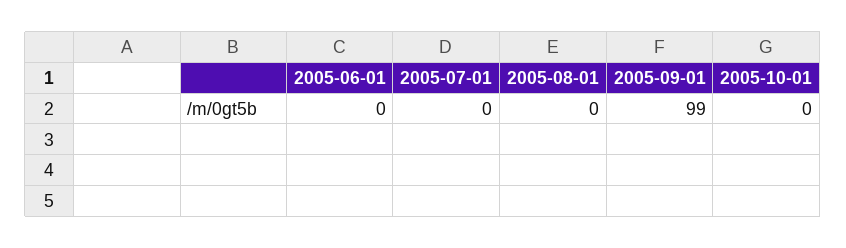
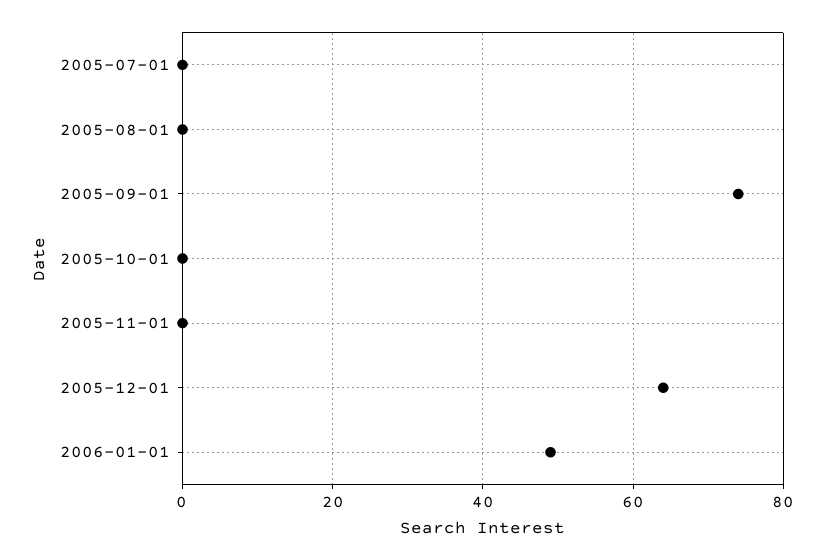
2005-06-01: 0 -> none
2005-09-01: 99 -> 75
2005-11-01: none -> 0
2005-12-01: none -> 65
2006-01-01: none -> 50

